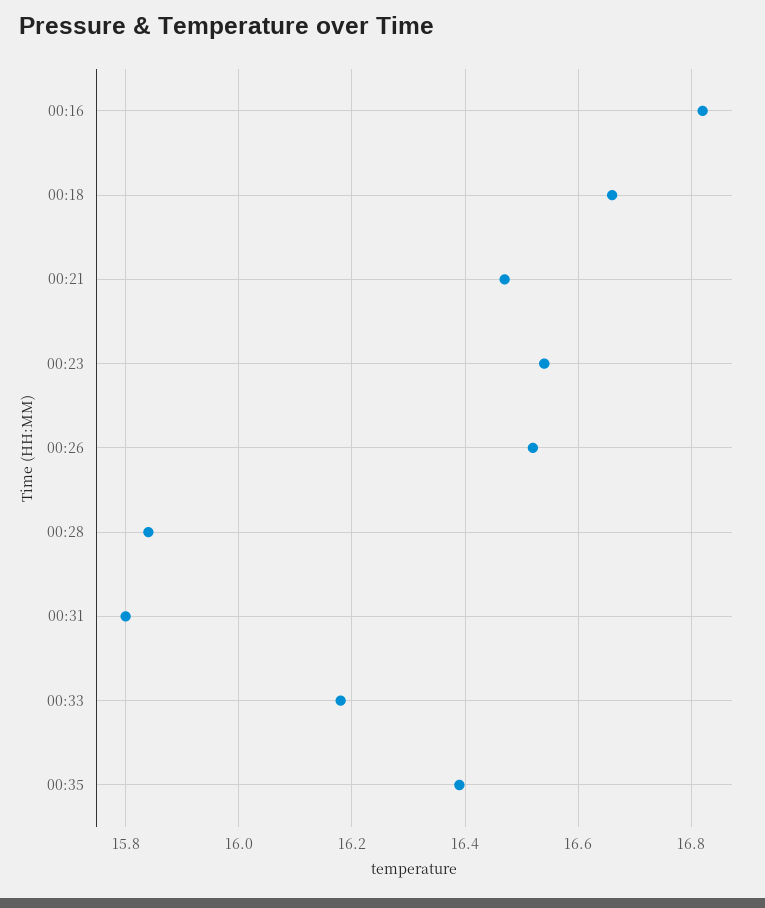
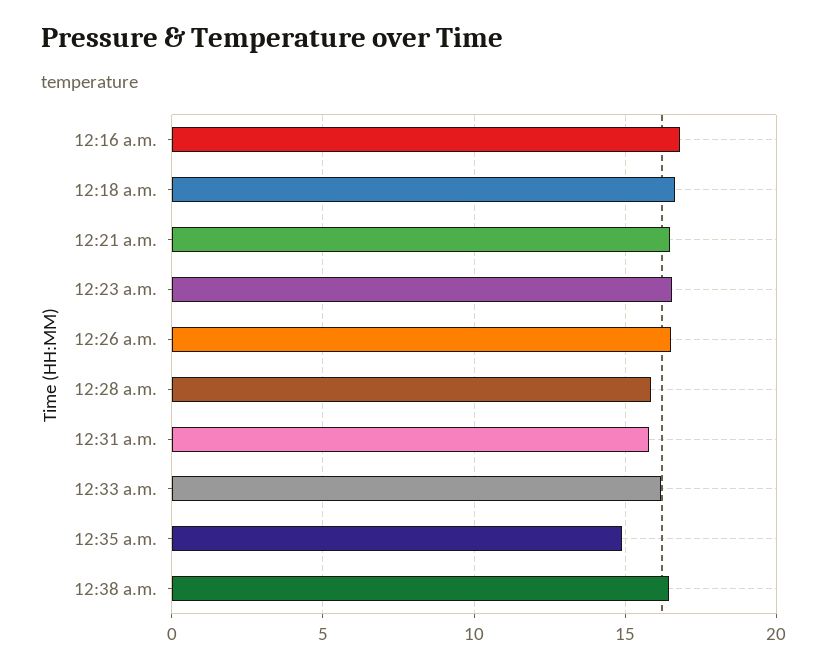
00:35: 16.4 -> 15
12:38 a.m.: none -> 16.5

